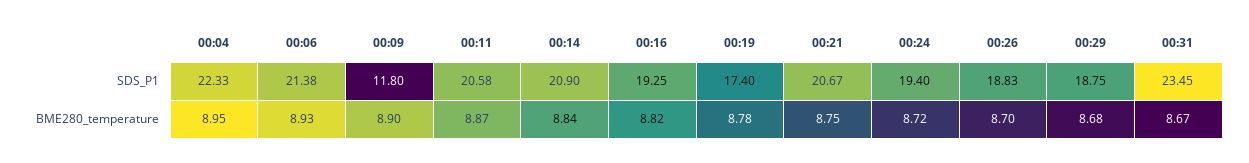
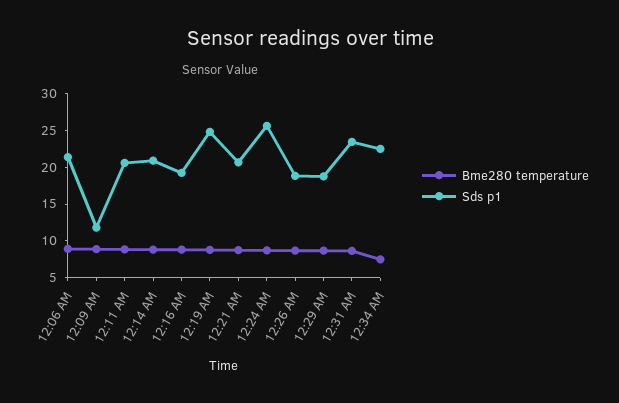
SDS_P1, 00:04: 22.33 -> none
SDS_P1, 00:19: 17.4 -> 25
SDS_P1, 00:24: 19.4 -> 25
BME280_temperature, 00:04: 8.95 -> none
BME280_temperature, 12:34 AM: none -> 7.5
SDS_P1, 12:34 AM: none -> 22.5

